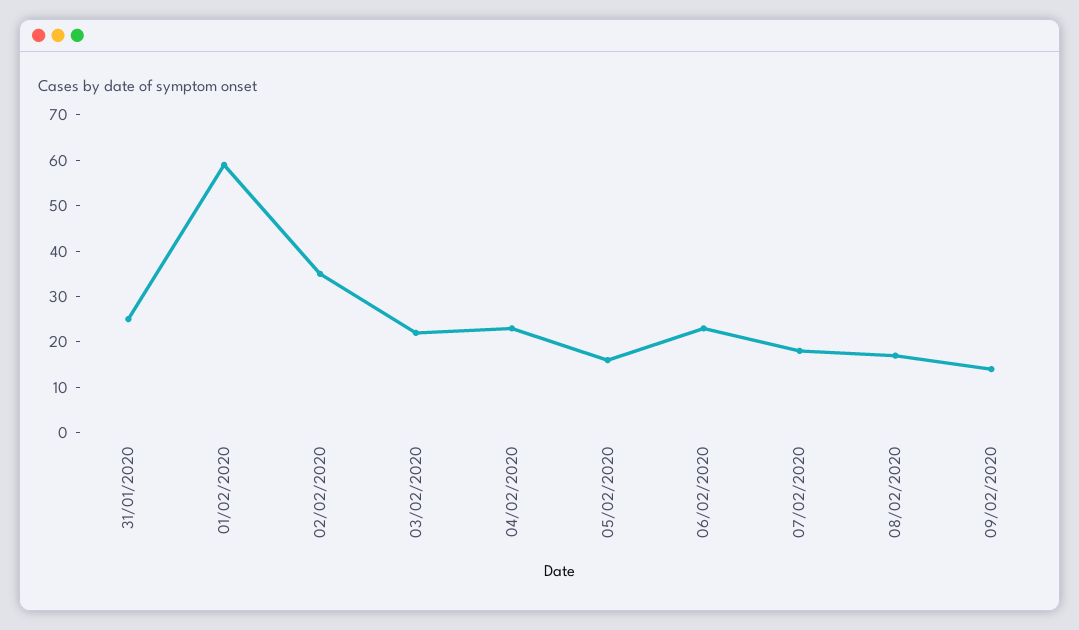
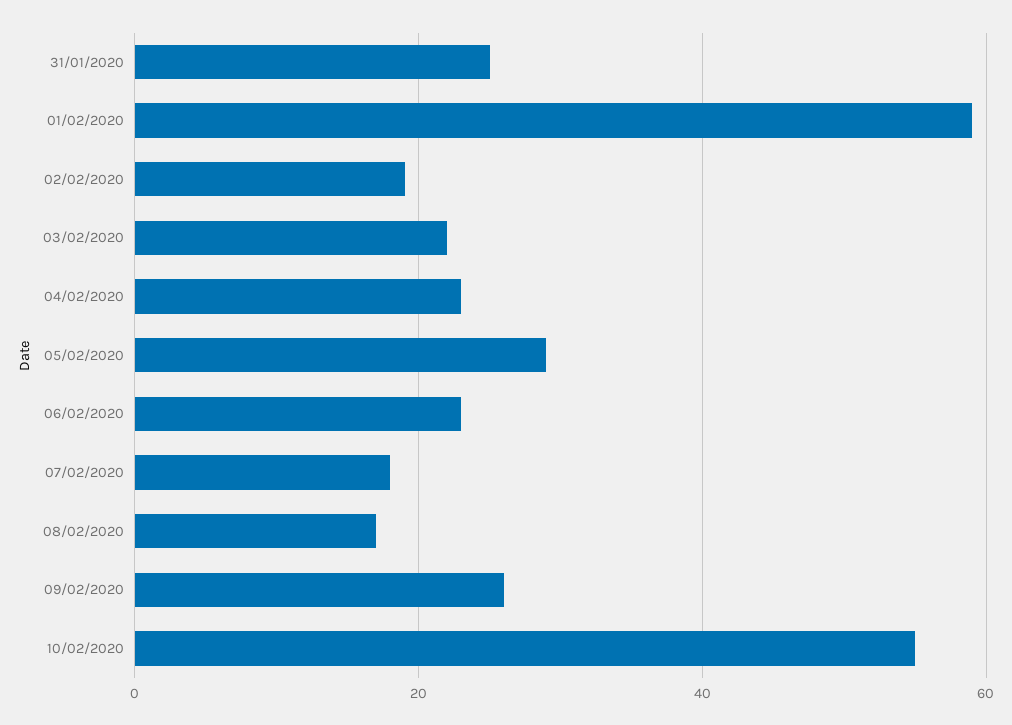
02/02/2020: 35 -> 20
05/02/2020: 15 -> 30
09/02/2020: 15 -> 25
10/02/2020: none -> 55

